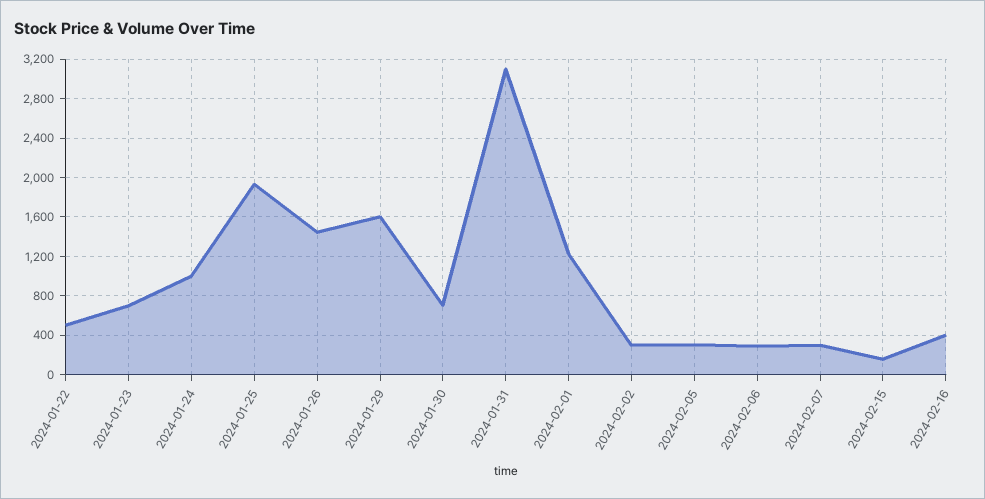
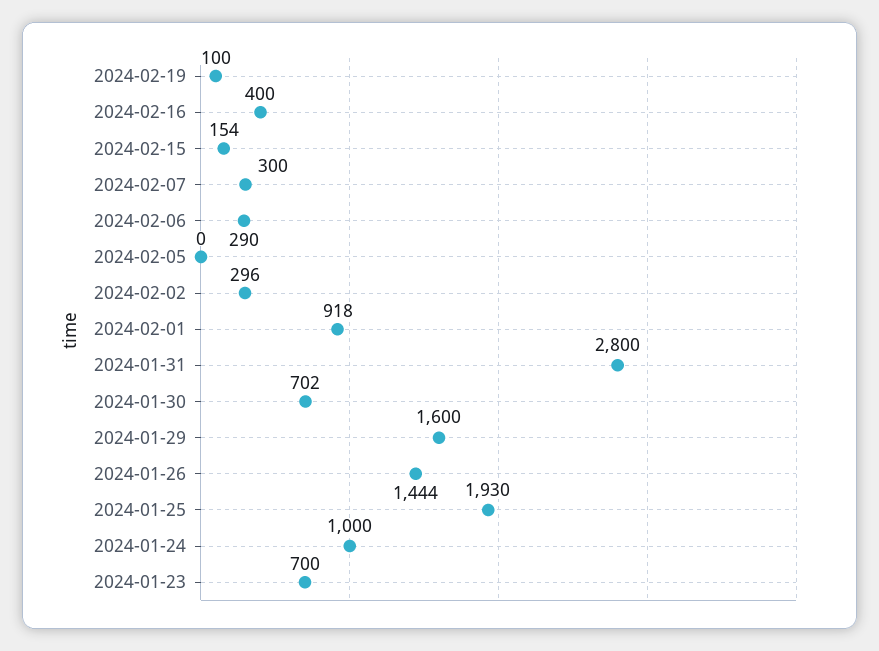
2024-01-22: 500 -> none
2024-01-31: 3100 -> 2800
2024-02-01: 1200 -> 918
2024-02-05: 300 -> 0
2024-02-19: none -> 100

